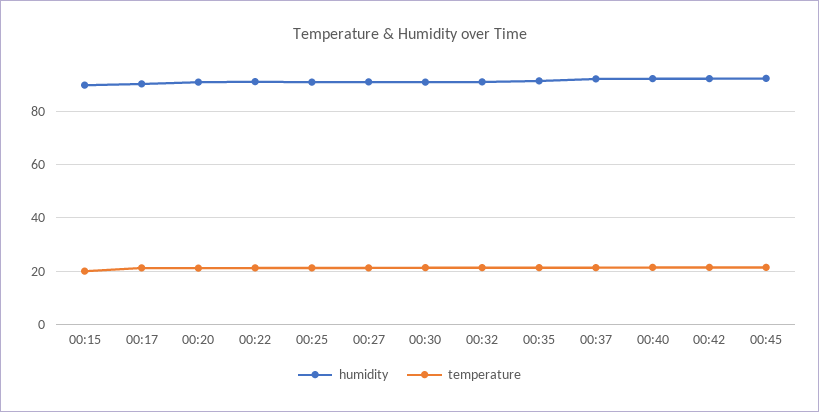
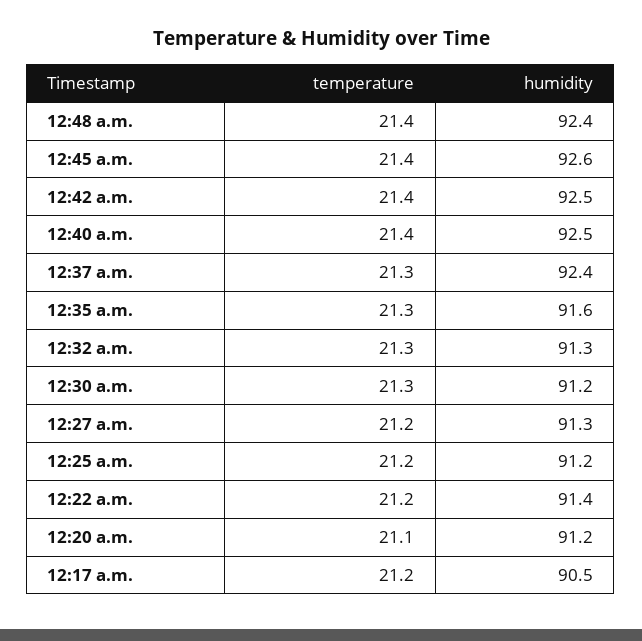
humidity, 00:15: 90 -> none
temperature, 00:15: 20 -> none
temperature, 12:48 a.m.: none -> 21.4
humidity, 12:48 a.m.: none -> 92.4

